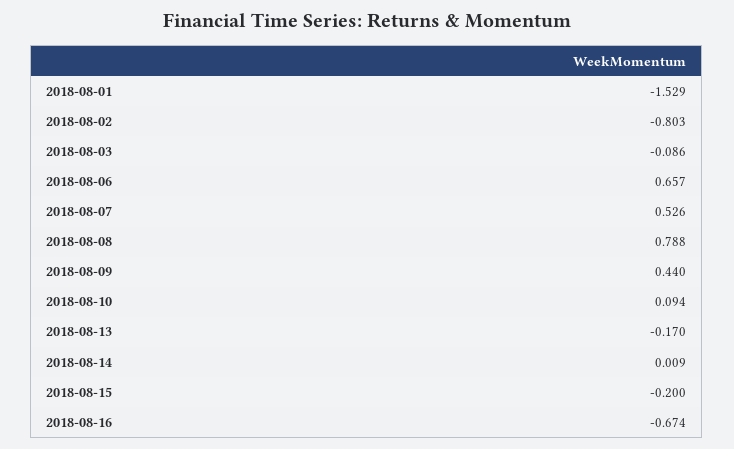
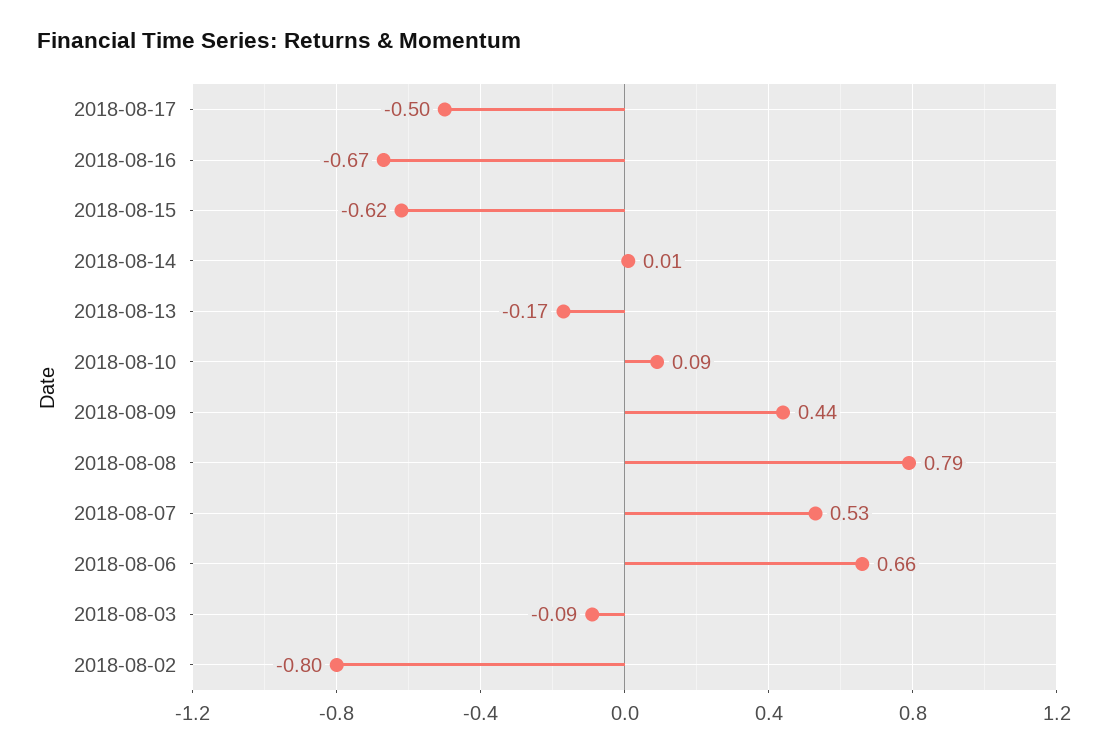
2018-08-01: -1.529 -> none
2018-08-15: -0.2 -> -0.62
2018-08-17: none -> -0.5

